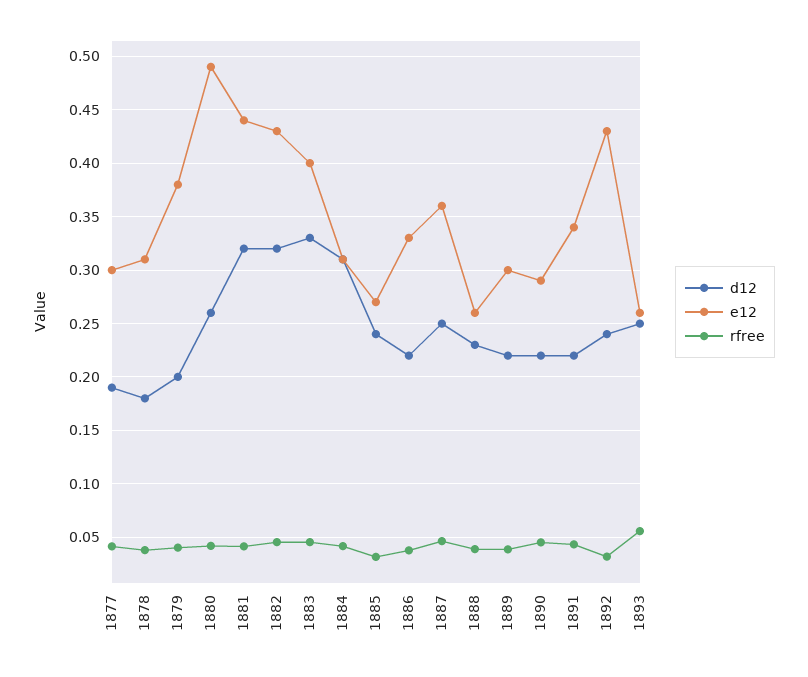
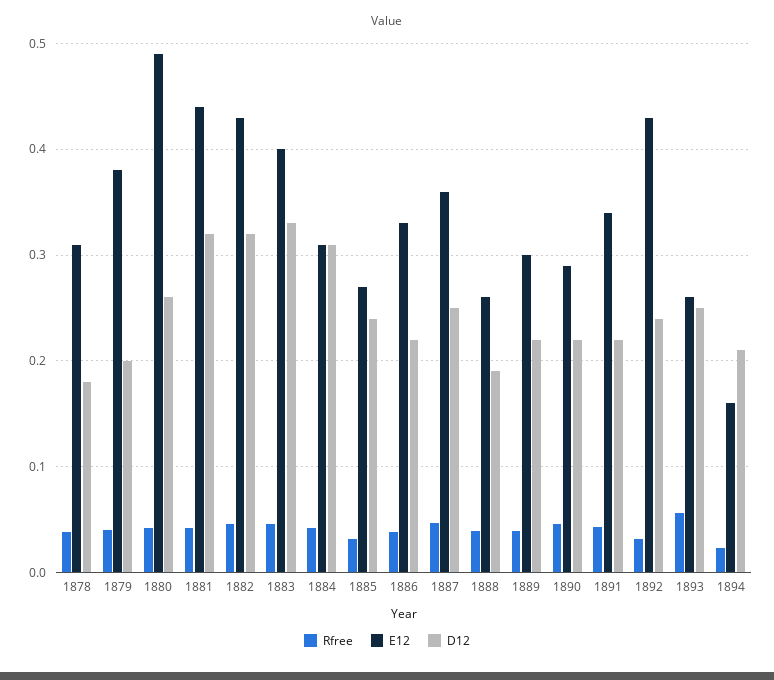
d12, 1877: 0.19 -> none
e12, 1877: 0.3 -> none
rfree, 1877: 0.04 -> none
d12, 1888: 0.23 -> 0.19
rfree, 1894: none -> 0.02
e12, 1894: none -> 0.16
d12, 1894: none -> 0.21

